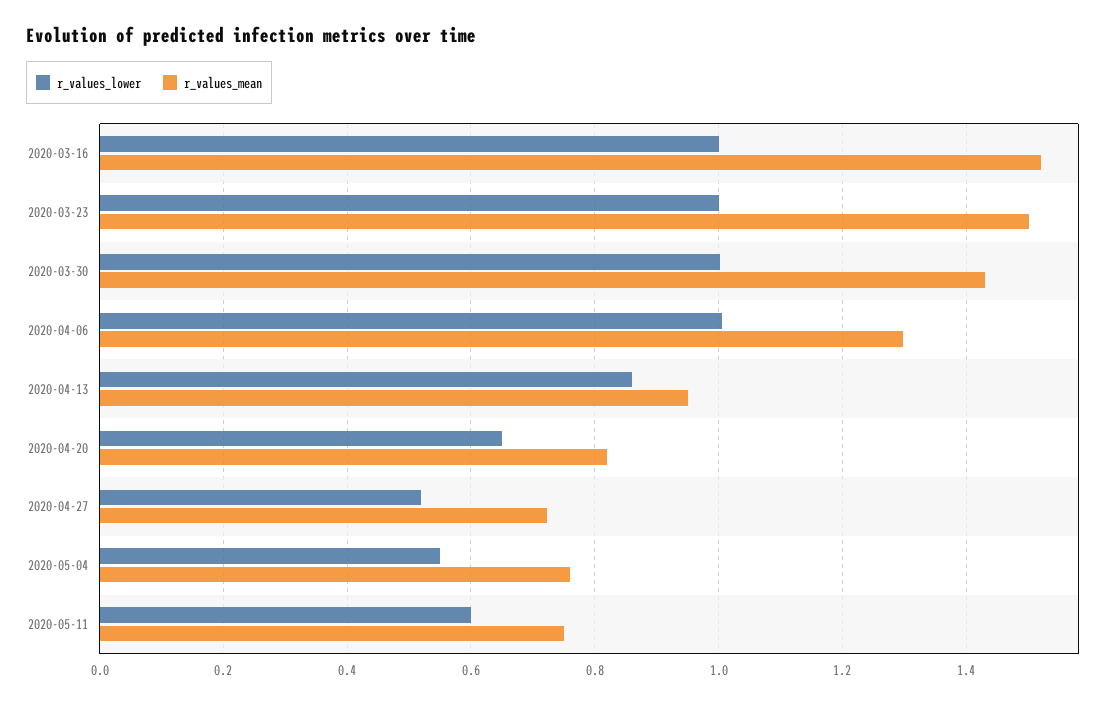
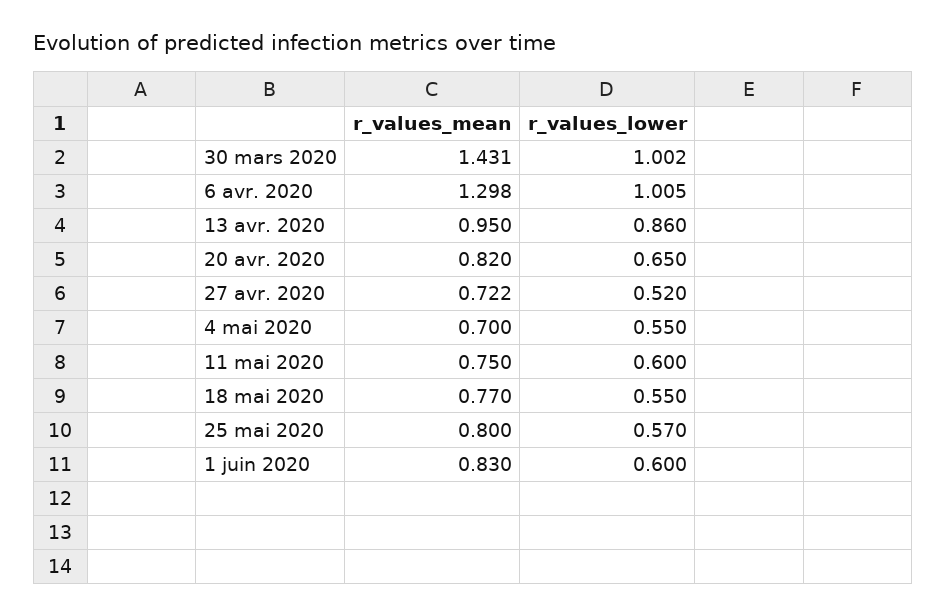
r_values_lower, 2020-03-16: 1 -> none
r_values_mean, 2020-03-16: 1.52 -> none
r_values_lower, 2020-03-23: 1 -> none
r_values_mean, 2020-03-23: 1.5 -> none
r_values_mean, 2020-05-04: 0.76 -> 0.7
r_values_mean, 18 mai 2020: none -> 0.77
r_values_lower, 18 mai 2020: none -> 0.55
r_values_mean, 25 mai 2020: none -> 0.8
r_values_lower, 25 mai 2020: none -> 0.57
r_values_mean, 1 juin 2020: none -> 0.83
r_values_lower, 1 juin 2020: none -> 0.6

